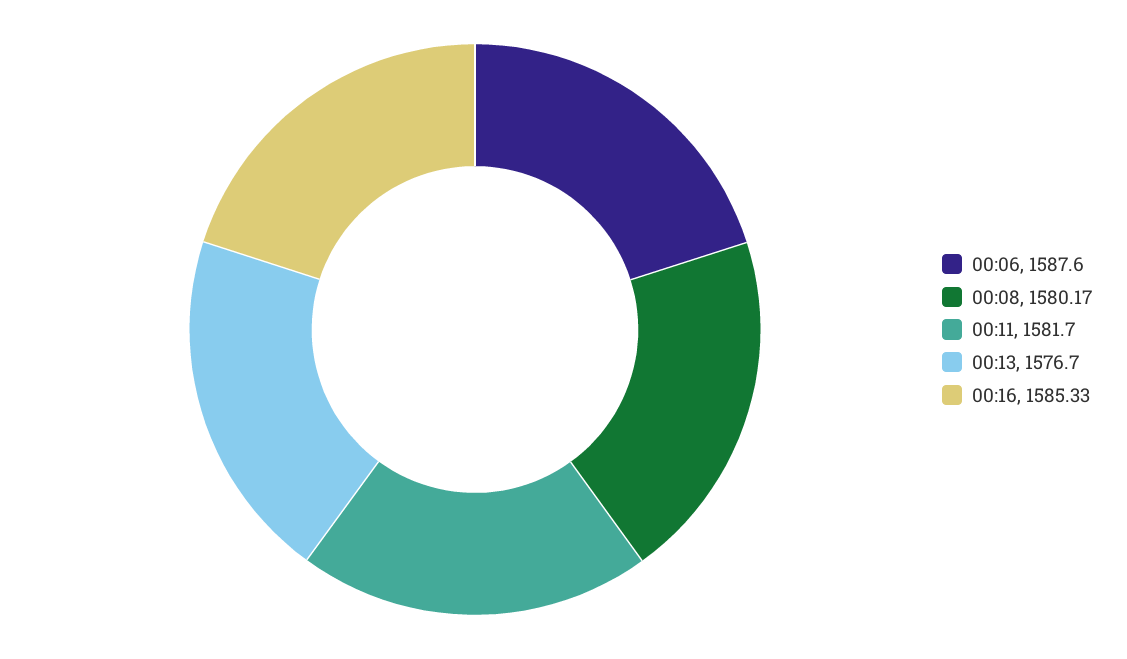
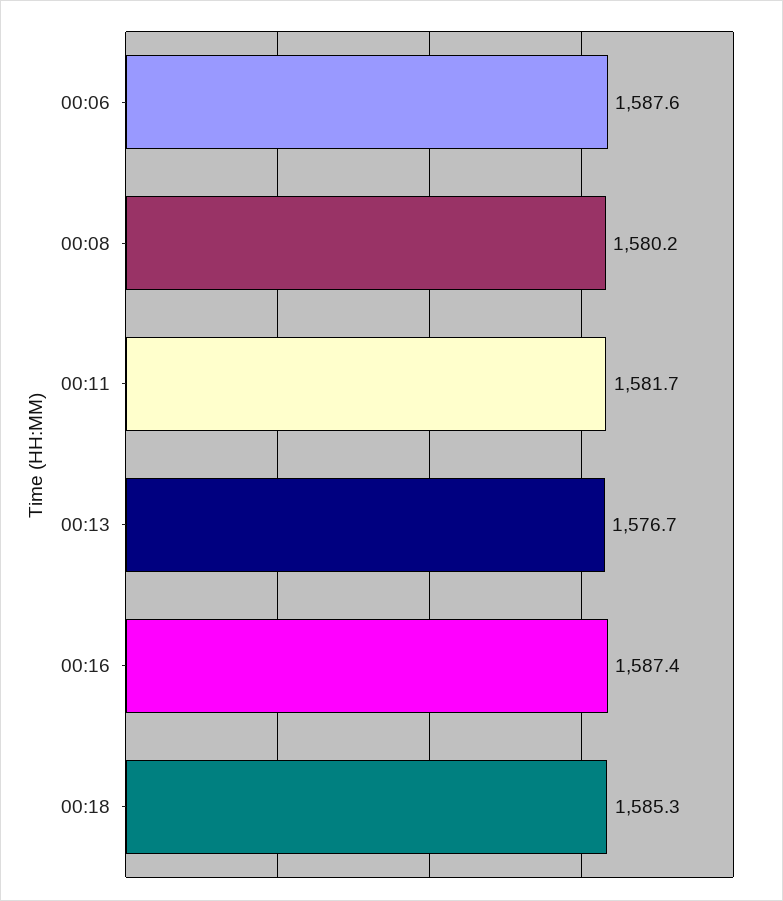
00:16: 1585.33 -> 1587.4
00:18: none -> 1585.3

